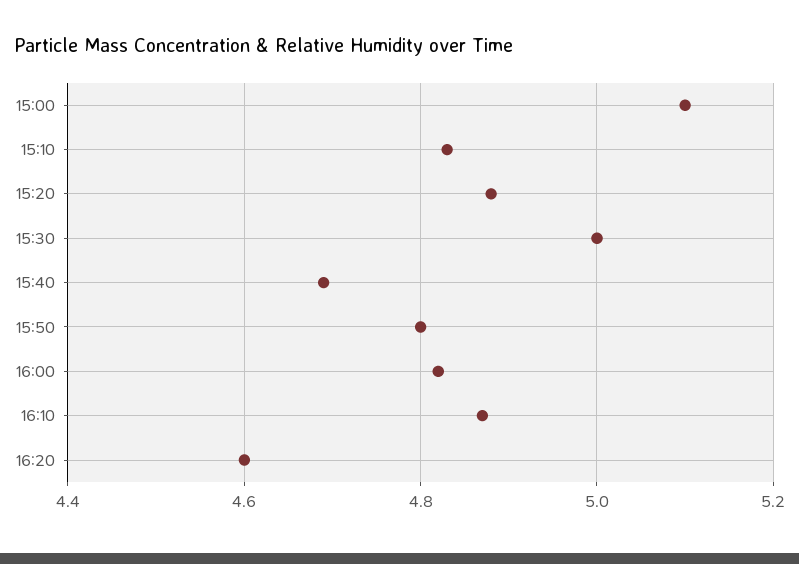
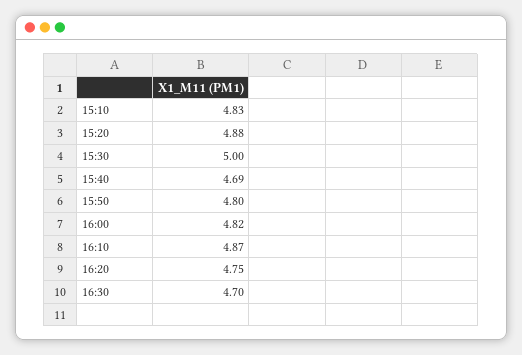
15:00: 5.1 -> none
16:20: 4.6 -> 4.75
16:30: none -> 4.7

